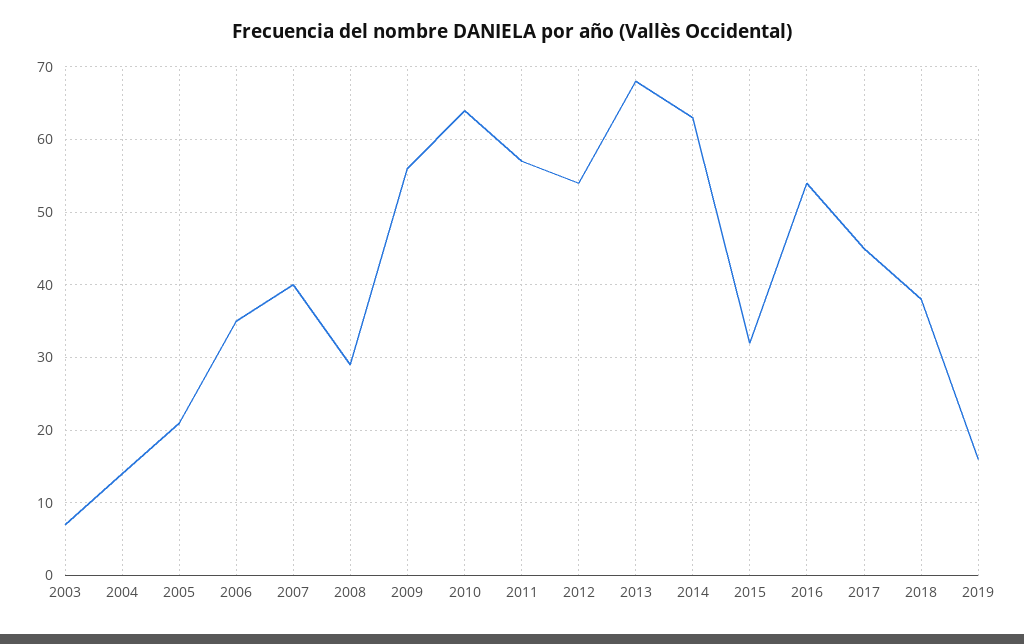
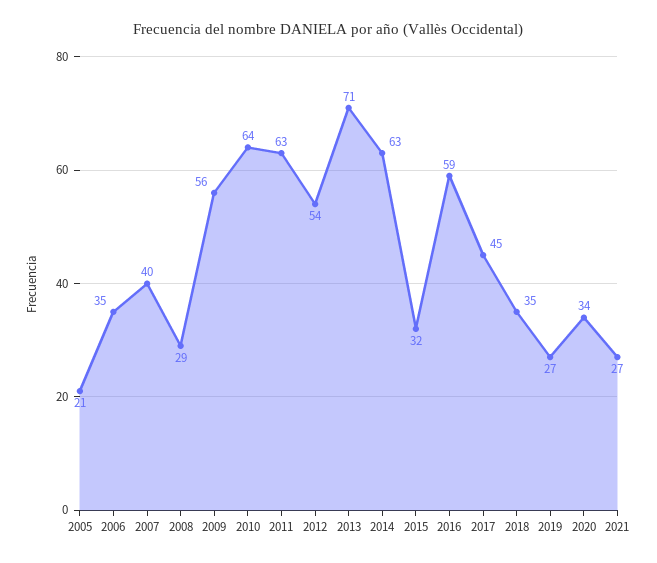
2003: 7 -> none
2004: 14 -> none
2011: 57 -> 63
2013: 68 -> 71
2016: 54 -> 59
2018: 38 -> 35
2019: 16 -> 27
2020: none -> 34
2021: none -> 27

